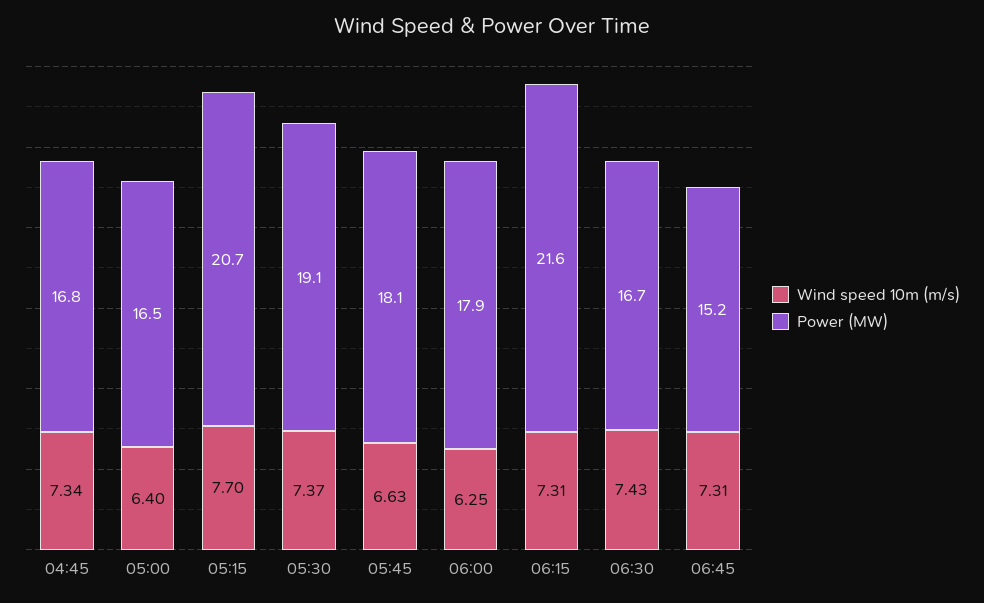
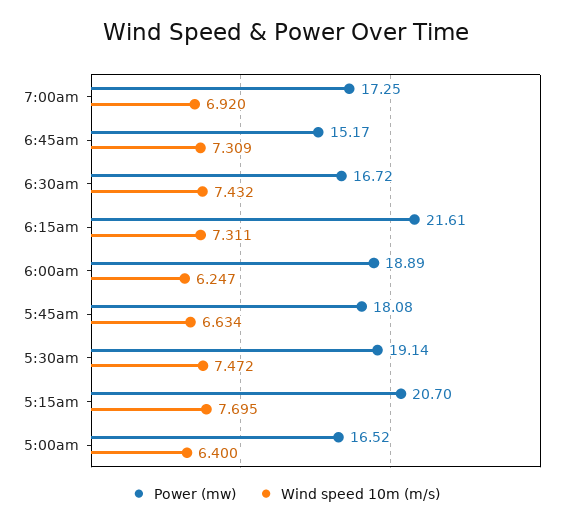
Wind speed 10m (m/s), 04:45: 7.34 -> none
Power (MW), 04:45: 16.8 -> none
Wind speed 10m (m/s), 05:30: 7.37 -> 7.472
Power (MW), 06:00: 17.9 -> 18.89
Power (MW), 7:00am: none -> 17.25
Wind speed 10m (m/s), 7:00am: none -> 6.92

